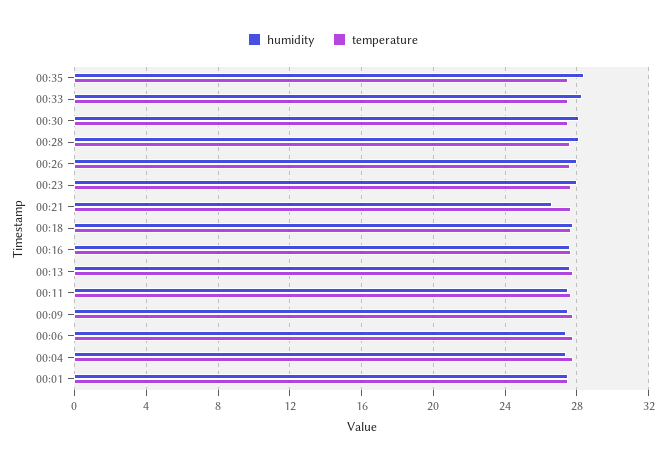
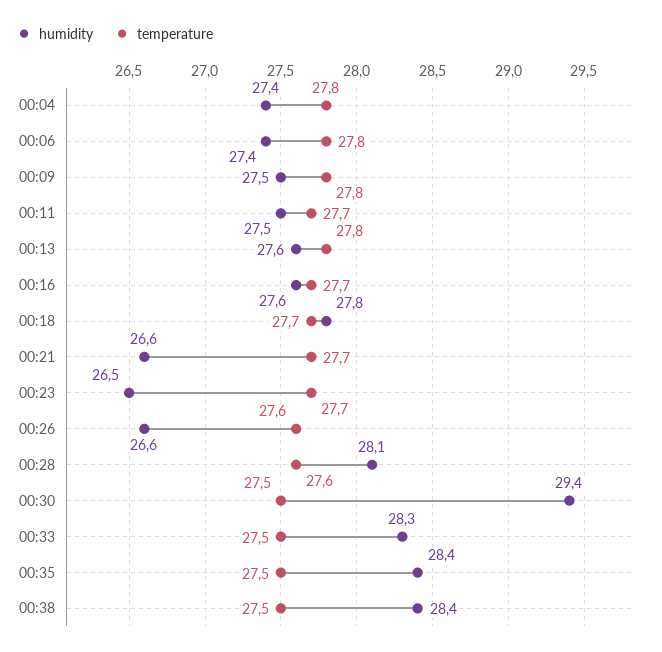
humidity, 00:30: 28 -> 29.4
humidity, 00:26: 28 -> 26.6
humidity, 00:23: 28 -> 26.5
humidity, 00:01: 27.5 -> none
temperature, 00:01: 27.5 -> none
humidity, 00:38: none -> 28.4
temperature, 00:38: none -> 27.5

